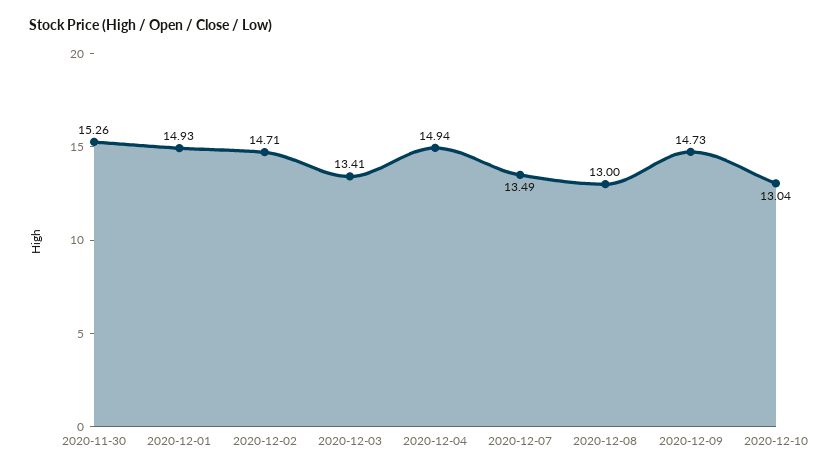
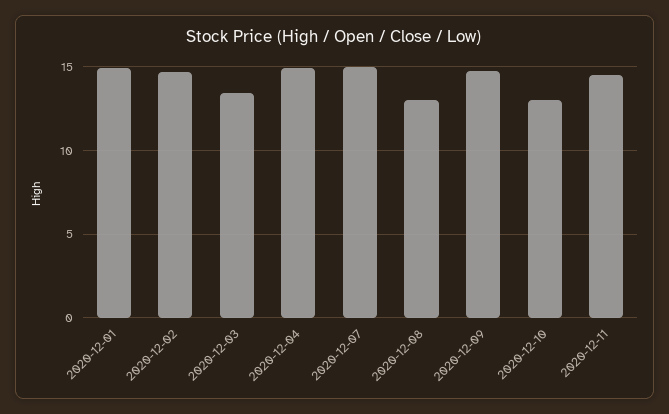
2020-11-30: 15.26 -> none
2020-12-07: 13.49 -> 15
2020-12-11: none -> 14.5

